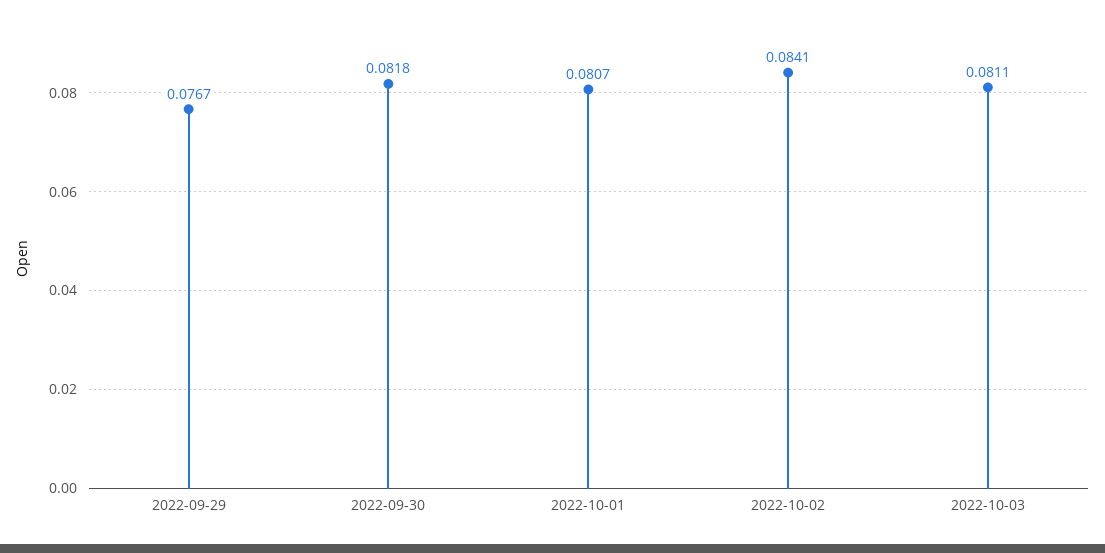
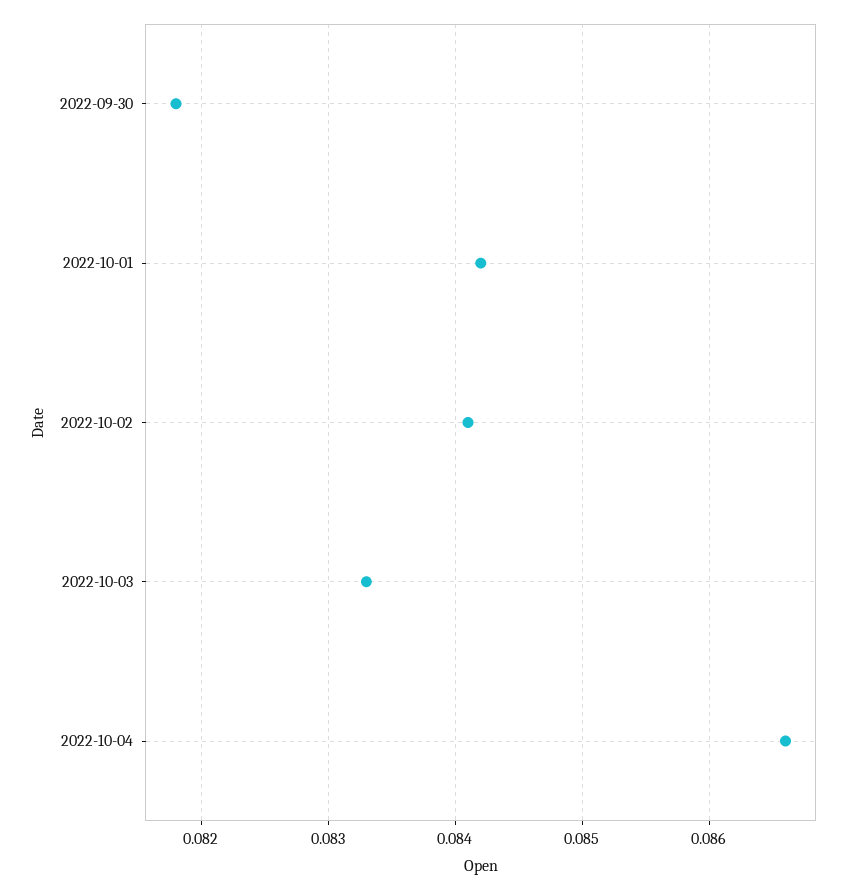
2022-09-29: 0.0767 -> none
2022-10-01: 0.0807 -> 0.0842
2022-10-03: 0.0811 -> 0.0833
2022-10-04: none -> 0.0866

